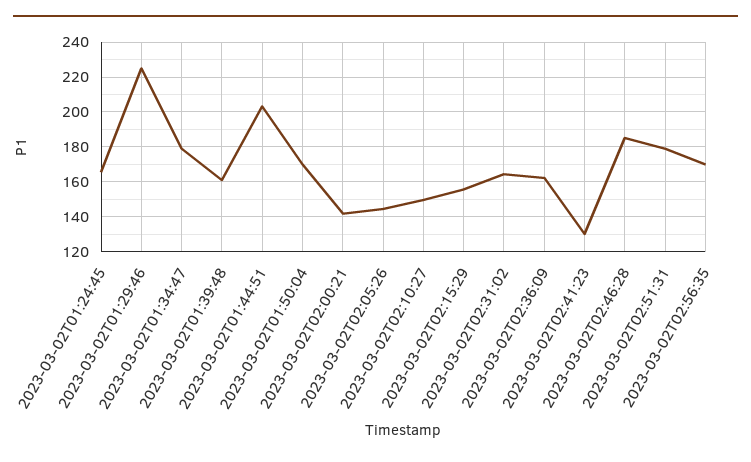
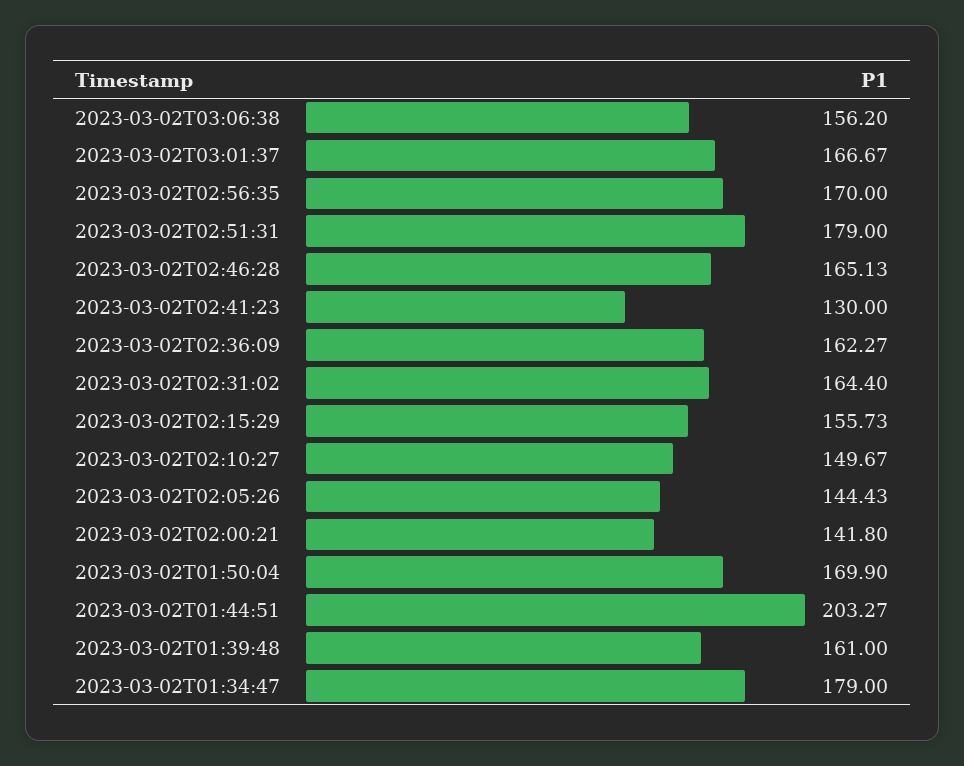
2023-03-02T01:24:45: 165 -> none
2023-03-02T01:29:46: 225 -> none
2023-03-02T02:46:28: 185 -> 165.13
2023-03-02T03:06:38: none -> 156.2
2023-03-02T03:01:37: none -> 166.67

